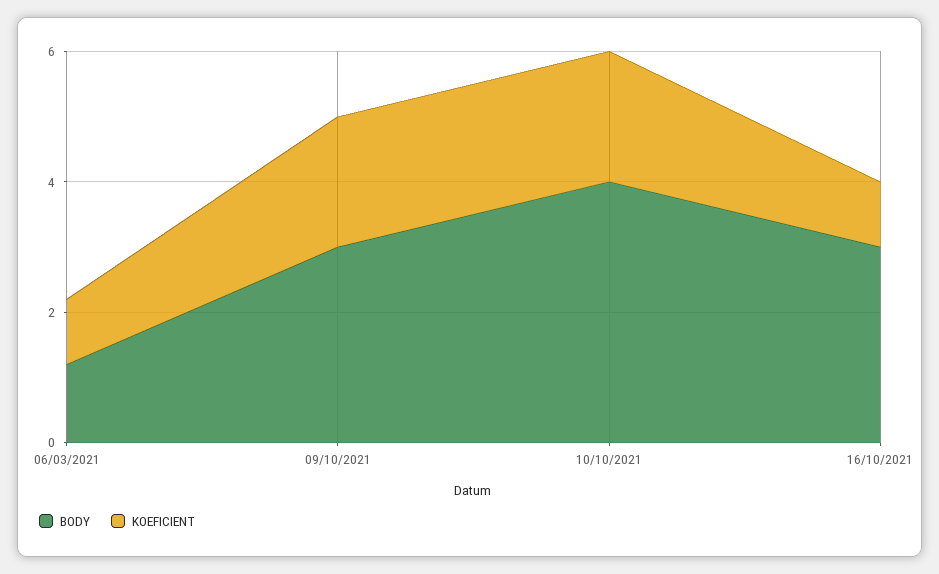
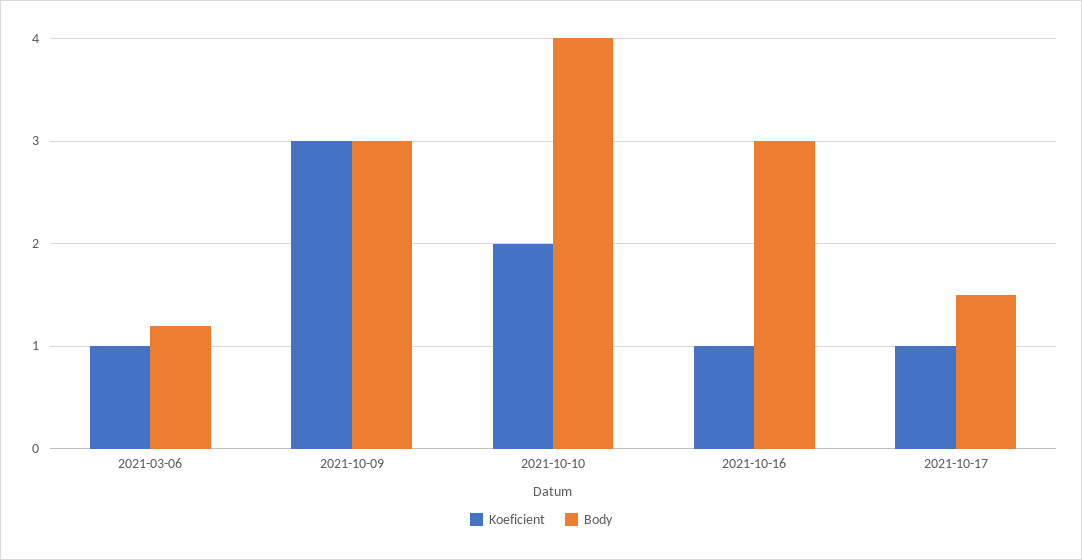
KOEFICIENT, 09/10/2021: 2 -> 3
KOEFICIENT, 2021-10-17: none -> 1
BODY, 2021-10-17: none -> 1.5

